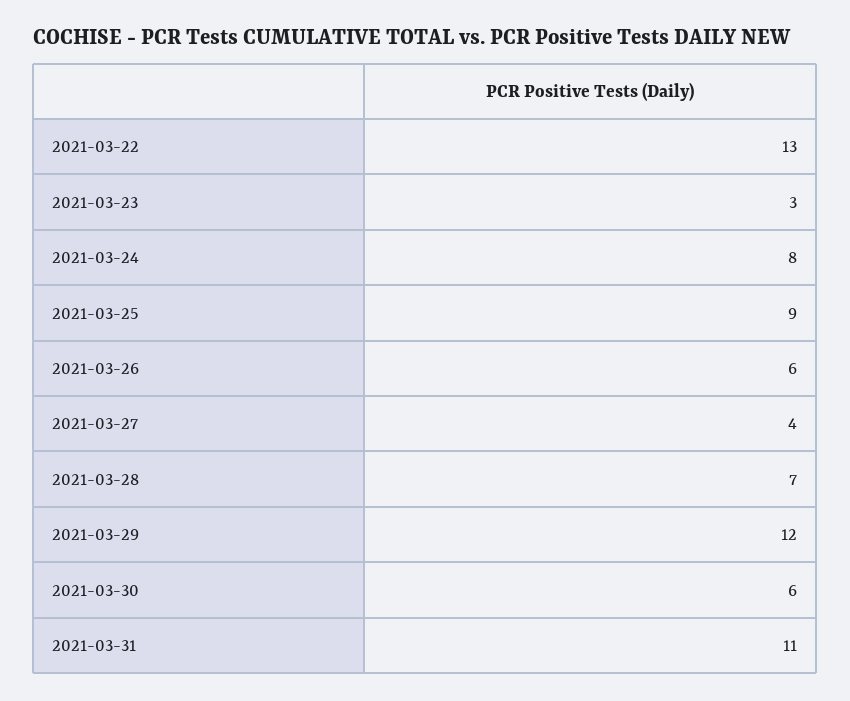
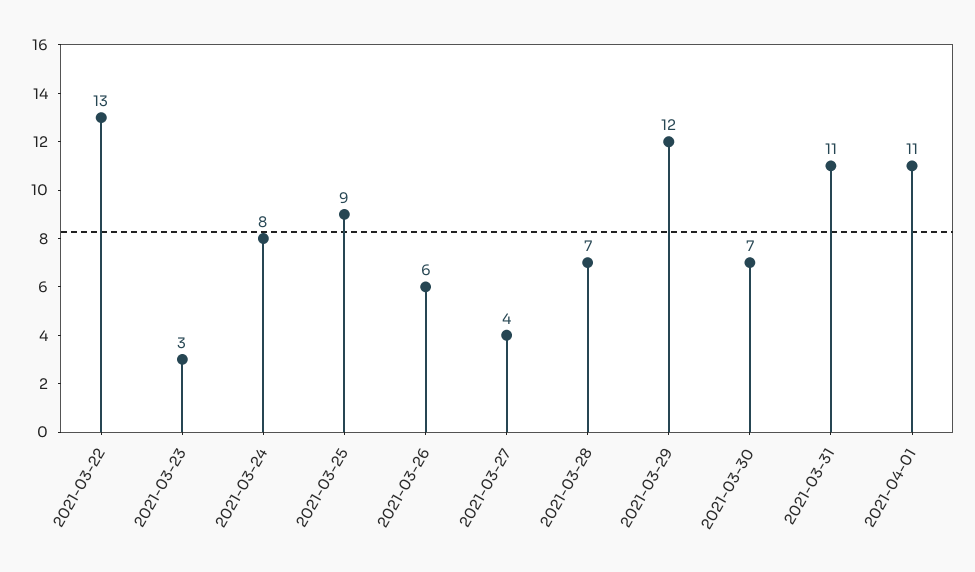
2021-03-30: 6 -> 7
2021-04-01: none -> 11

